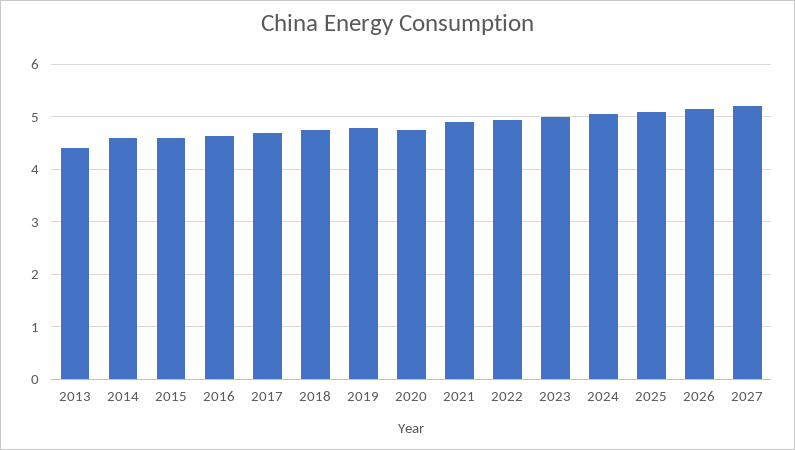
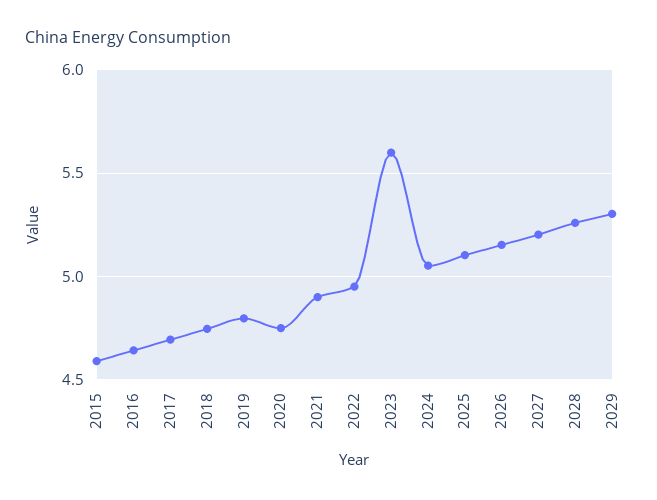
2013: 4.4 -> none
2014: 4.6 -> none
2023: 5 -> 5.6
2028: none -> 5.25
2029: none -> 5.3

